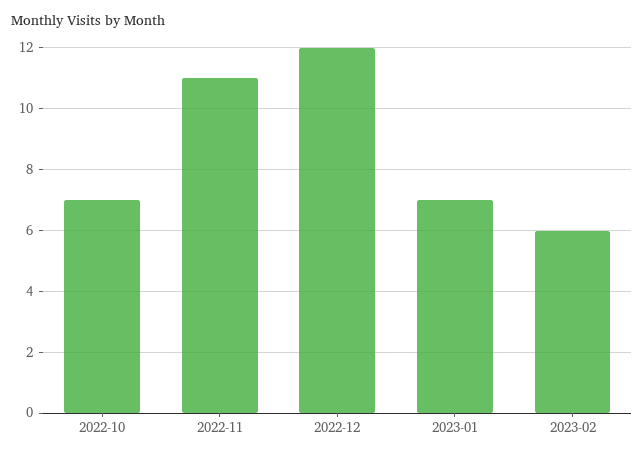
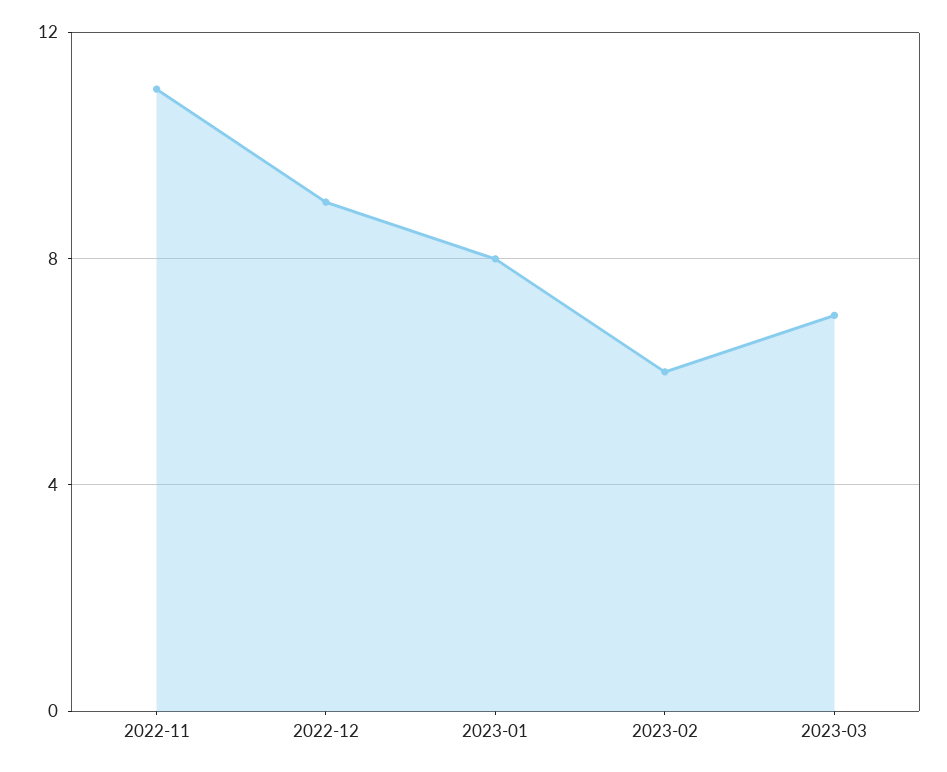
2022-10: 7 -> none
2022-12: 12 -> 9
2023-01: 7 -> 8
2023-03: none -> 7

